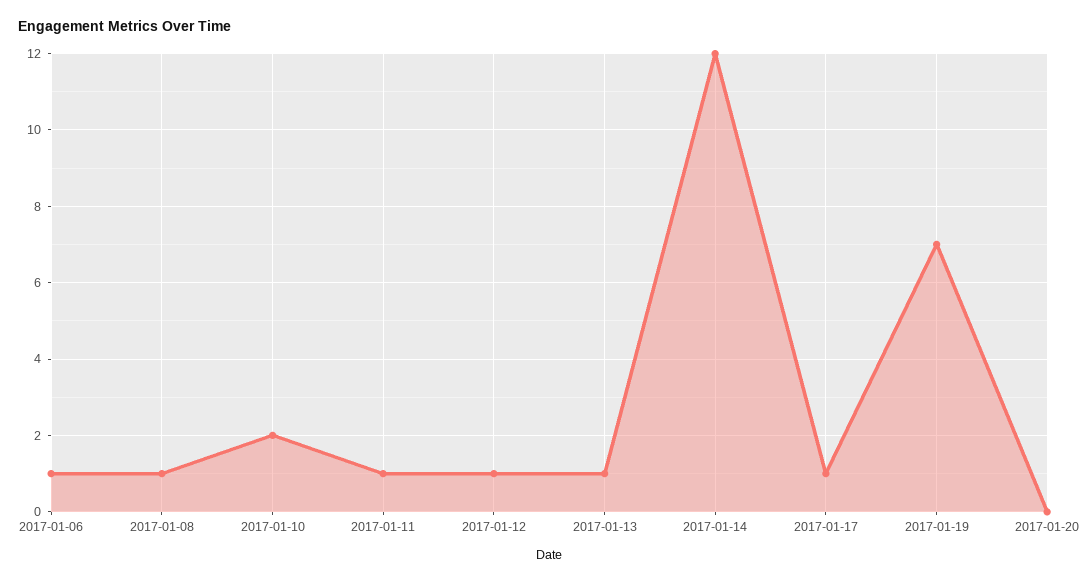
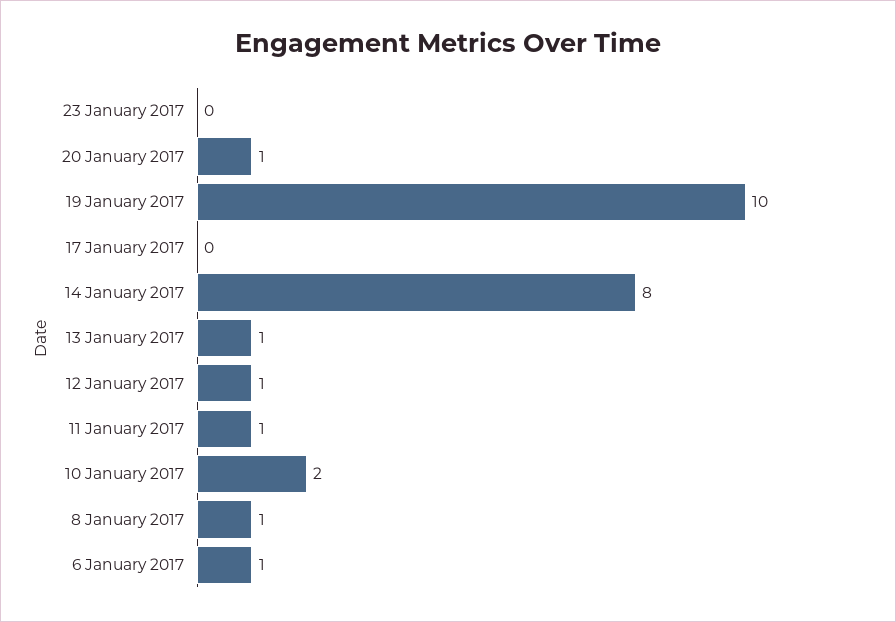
2017-01-14: 12 -> 8
2017-01-17: 1 -> 0
2017-01-19: 7 -> 10
2017-01-20: 0 -> 1
23 January 2017: none -> 0

